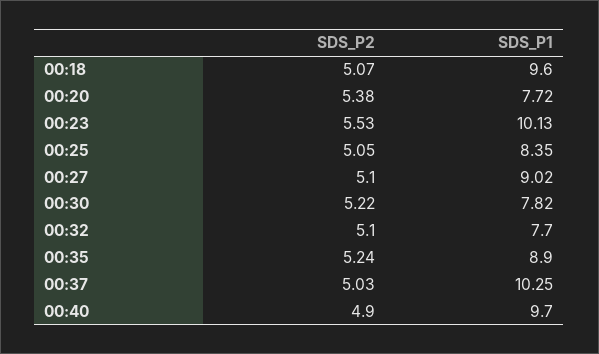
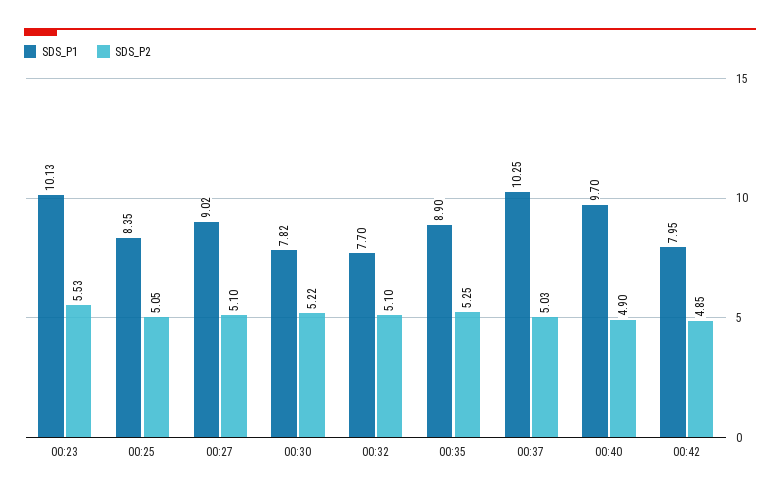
SDS_P2, 00:18: 5.07 -> none
SDS_P1, 00:18: 9.6 -> none
SDS_P2, 00:20: 5.38 -> none
SDS_P1, 00:20: 7.72 -> none
SDS_P2, 00:35: 5.24 -> 5.25
SDS_P1, 00:42: none -> 7.95
SDS_P2, 00:42: none -> 4.85

